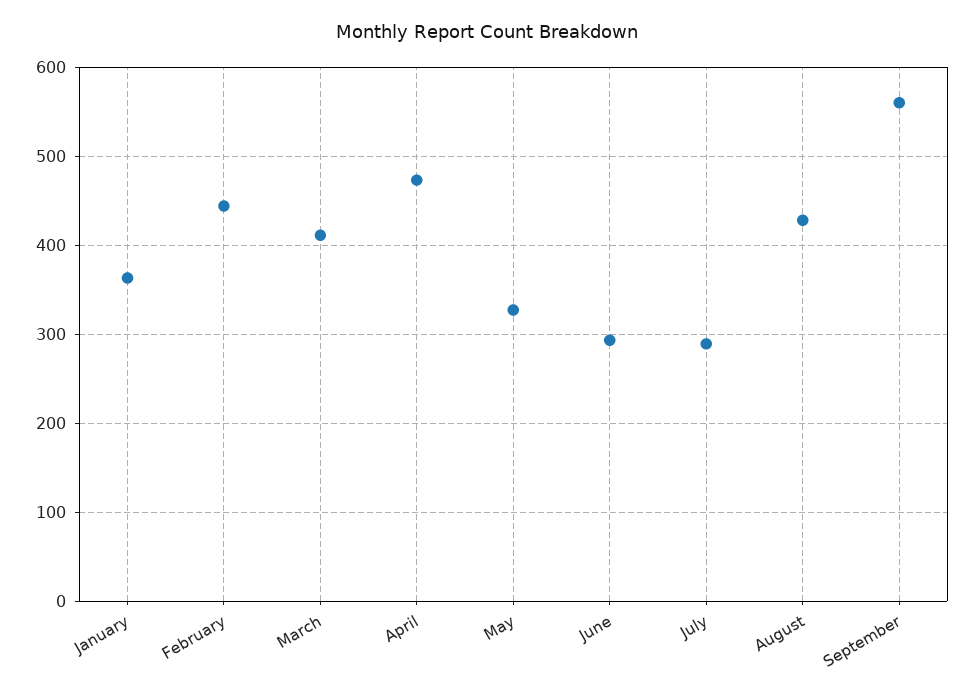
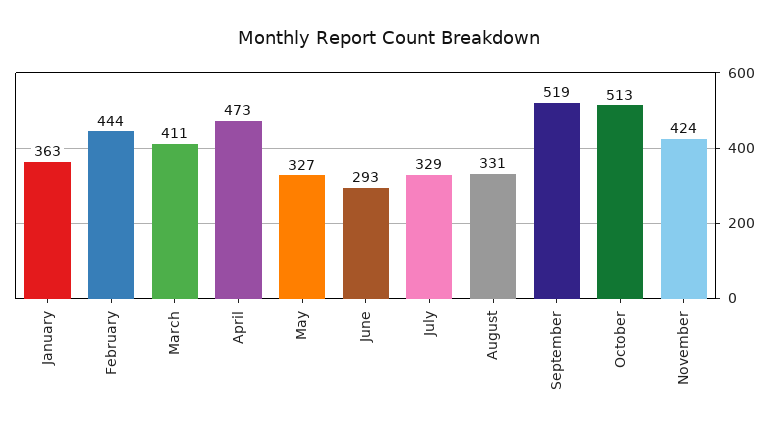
July: 290 -> 329
August: 430 -> 331
September: 560 -> 519
October: none -> 513
November: none -> 424

